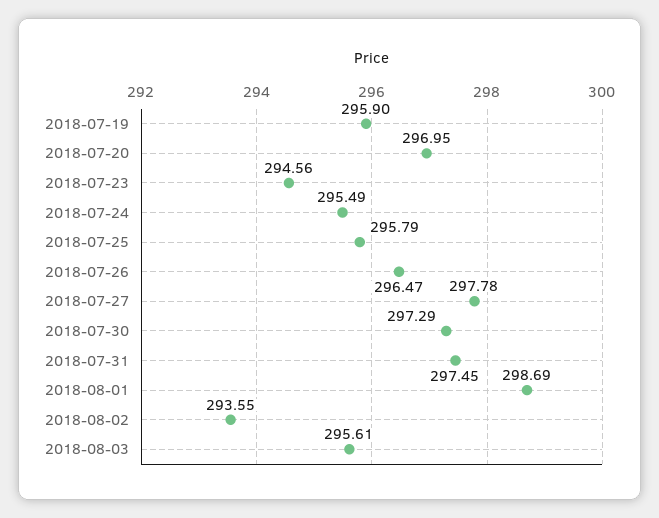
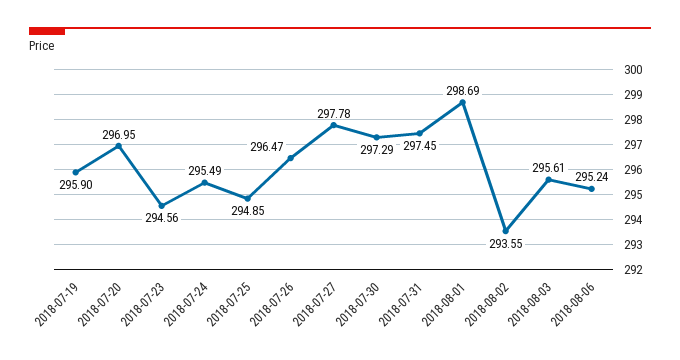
2018-07-25: 295.79 -> 294.85
2018-08-06: none -> 295.24

